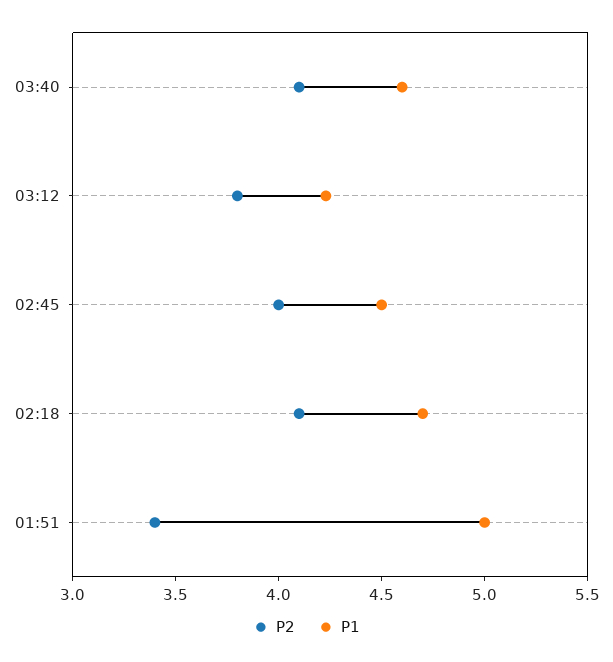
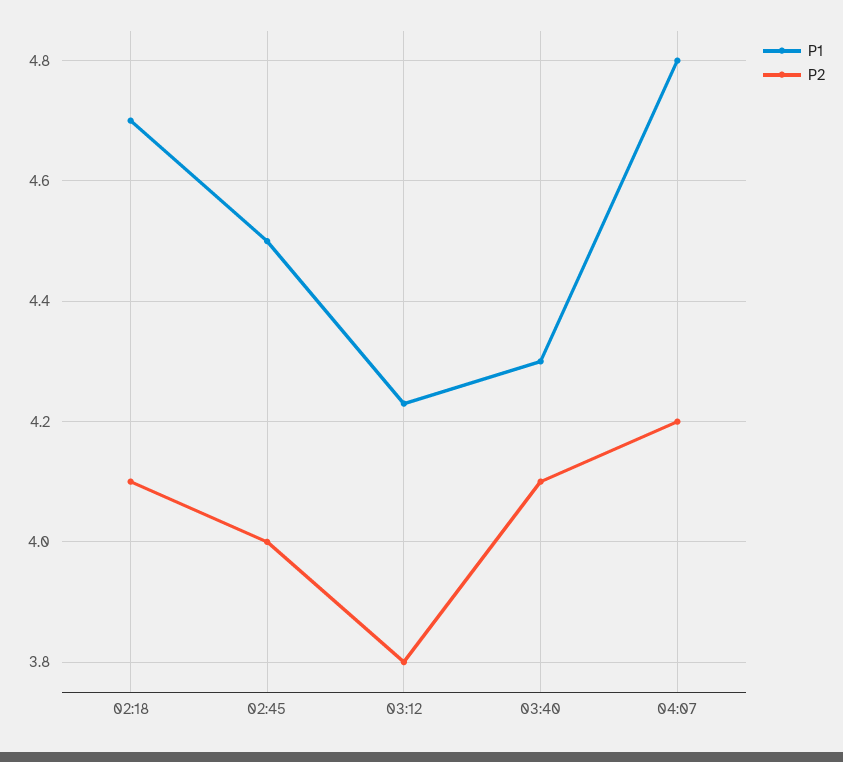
P1, 03:40: 4.6 -> 4.3
P2, 01:51: 3.4 -> none
P1, 01:51: 5 -> none
P1, 04:07: none -> 4.8
P2, 04:07: none -> 4.2

